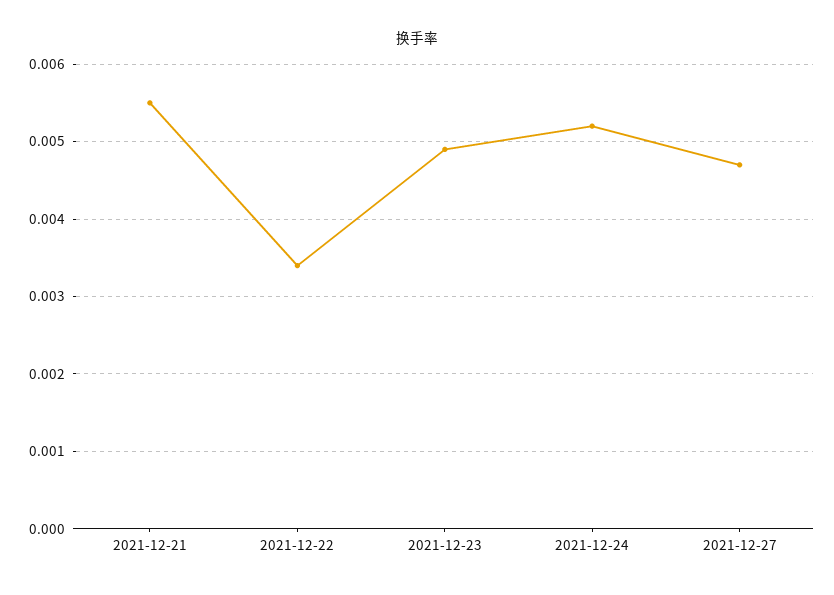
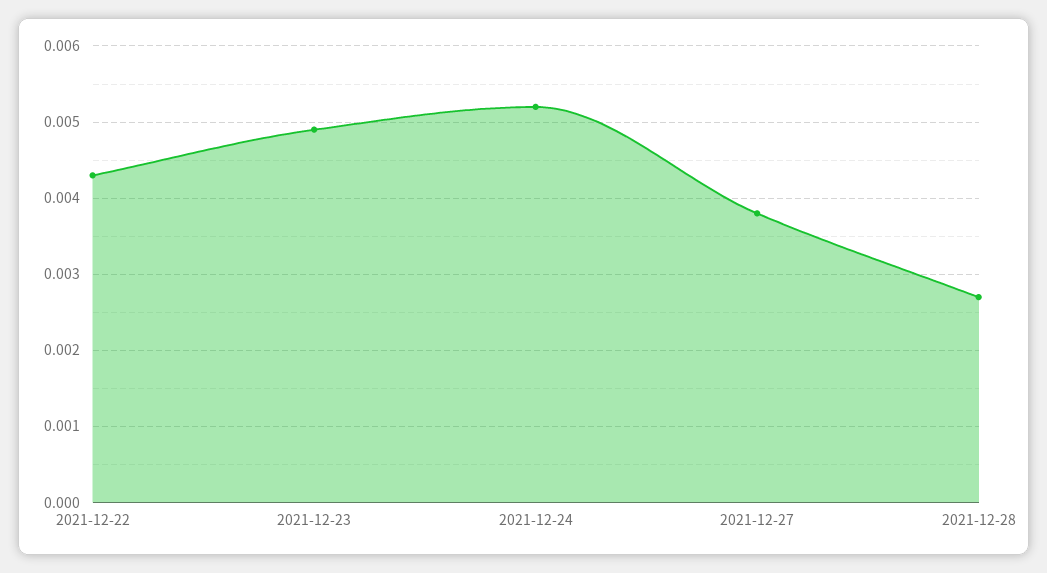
2021-12-21: 0.0055 -> none
2021-12-22: 0.0034 -> 0.0043
2021-12-27: 0.0047 -> 0.0038
2021-12-28: none -> 0.0027

